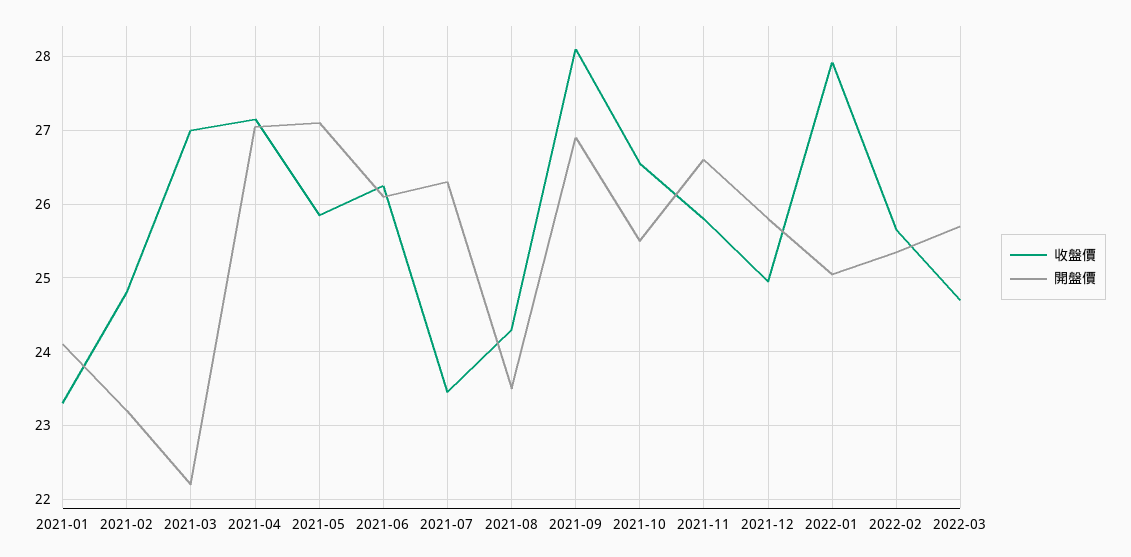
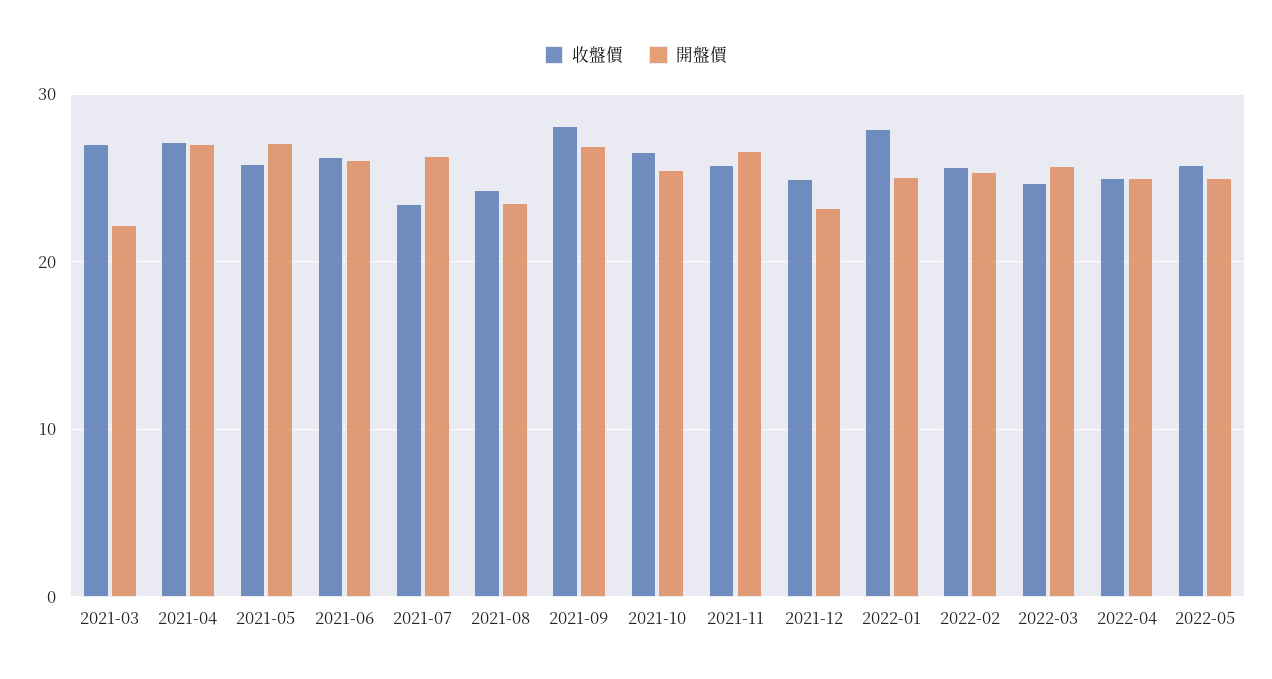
收盤價, 2021-01: 23.3 -> none
開盤價, 2021-01: 24.1 -> none
收盤價, 2021-02: 24.8 -> none
開盤價, 2021-02: 23.2 -> none
開盤價, 2021-12: 25.8 -> 23
收盤價, 2022-04: none -> 25
開盤價, 2022-04: none -> 25
收盤價, 2022-05: none -> 26
開盤價, 2022-05: none -> 25

